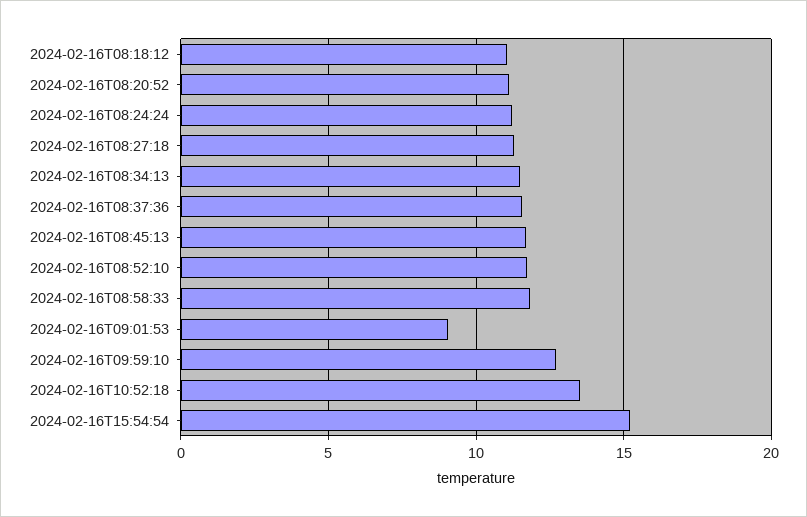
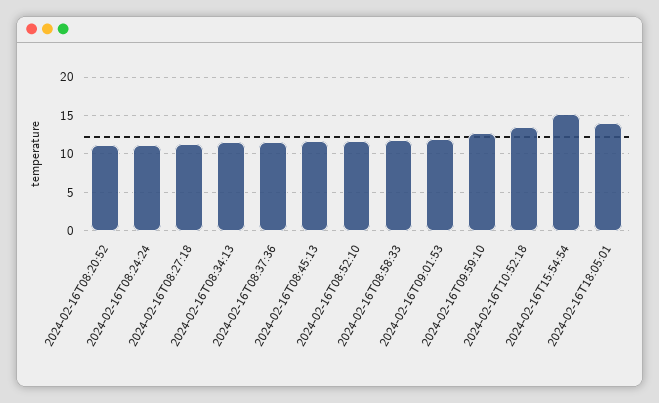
2024-02-16T08:18:12: 11 -> none
2024-02-16T09:01:53: 9 -> 12
2024-02-16T18:05:01: none -> 14

